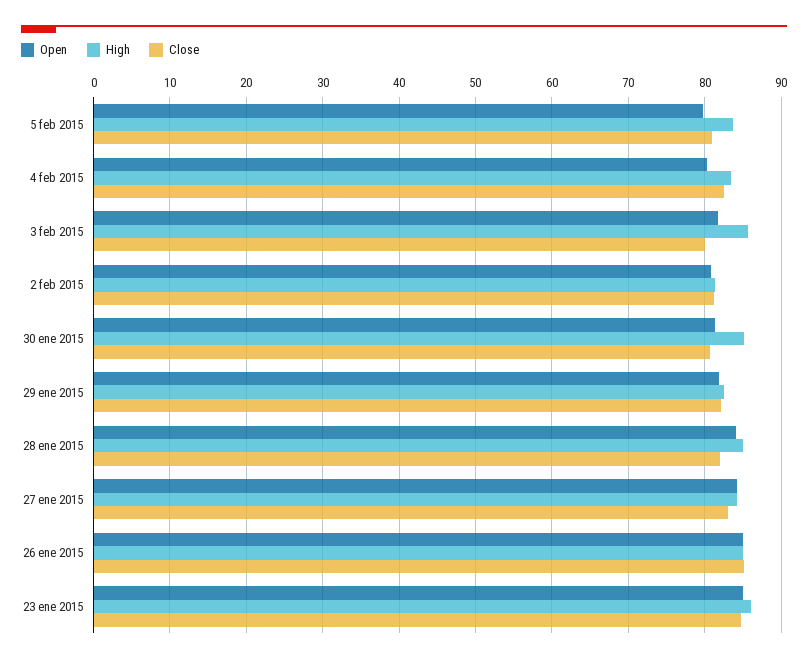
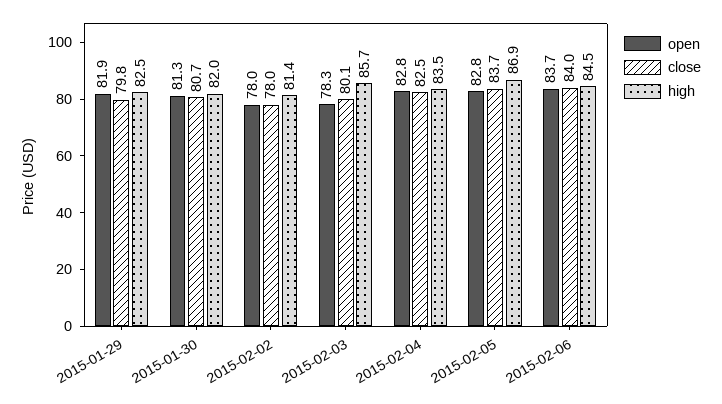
Open, 5 feb 2015: 80 -> 82.8
High, 5 feb 2015: 84 -> 86.9
Close, 5 feb 2015: 81 -> 83.7
Open, 4 feb 2015: 80 -> 82.8
Open, 3 feb 2015: 82 -> 78.3
Open, 2 feb 2015: 81 -> 78
Close, 2 feb 2015: 81 -> 78
High, 30 ene 2015: 85 -> 82
Close, 29 ene 2015: 82 -> 79.8
Open, 28 ene 2015: 84 -> none
High, 28 ene 2015: 85 -> none
Close, 28 ene 2015: 82 -> none
Open, 27 ene 2015: 84 -> none
High, 27 ene 2015: 84 -> none
Close, 27 ene 2015: 83 -> none
Open, 26 ene 2015: 85 -> none
High, 26 ene 2015: 85 -> none
Close, 26 ene 2015: 85 -> none
Open, 23 ene 2015: 85 -> none
High, 23 ene 2015: 86 -> none
Close, 23 ene 2015: 85 -> none
Open, 2015-02-06: none -> 83.7
Close, 2015-02-06: none -> 84
High, 2015-02-06: none -> 84.5

